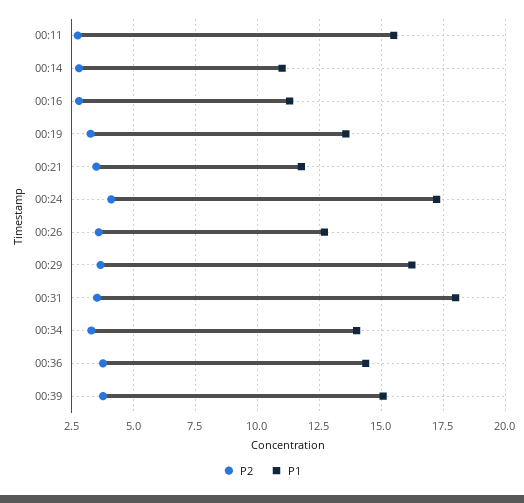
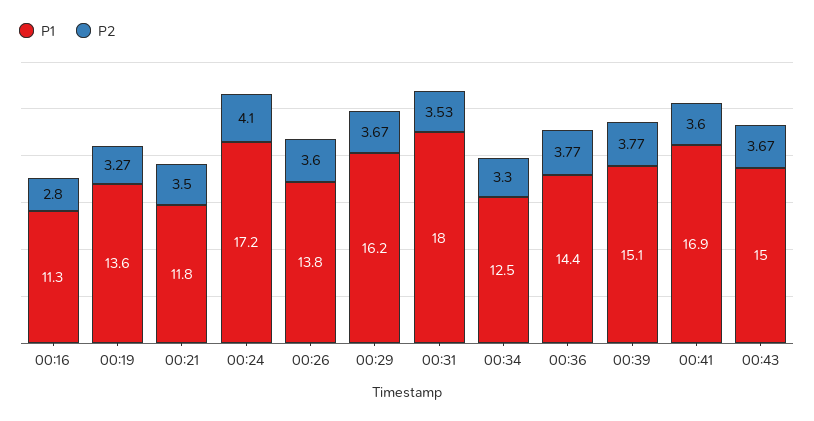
P2, 00:11: 2.75 -> none
P1, 00:11: 15.5 -> none
P2, 00:14: 2.75 -> none
P1, 00:14: 11 -> none
P1, 00:26: 12.75 -> 13.8
P1, 00:34: 14 -> 12.5
P1, 00:41: none -> 16.9
P2, 00:41: none -> 3.6
P1, 00:43: none -> 15
P2, 00:43: none -> 3.67

